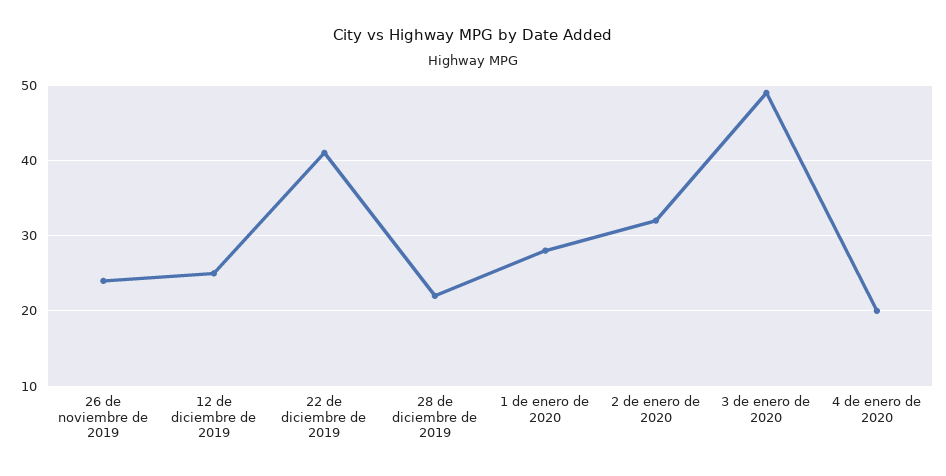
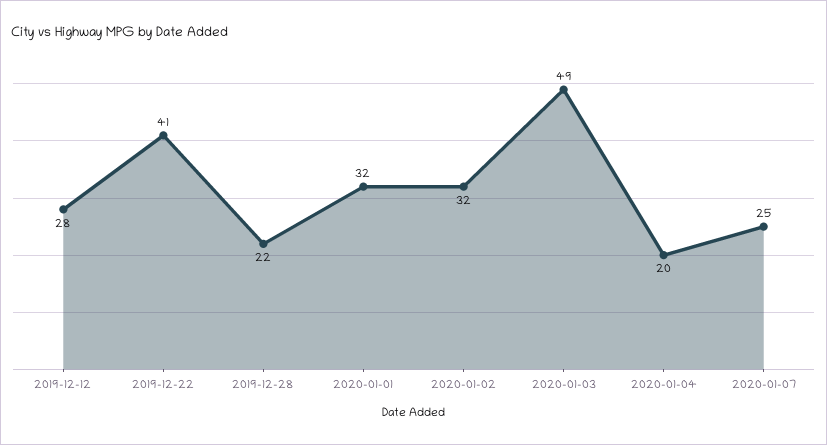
26 de noviembre de 2019: 24 -> none
12 de diciembre de 2019: 25 -> 28
1 de enero de 2020: 28 -> 32
2020-01-07: none -> 25

